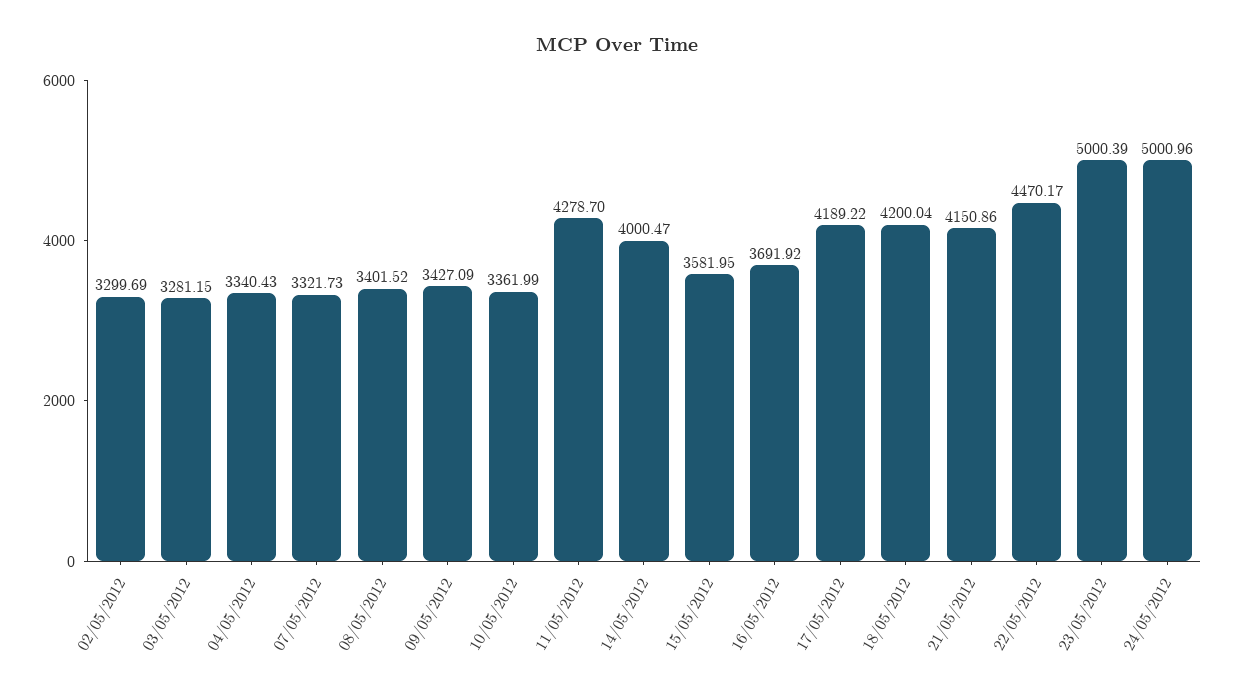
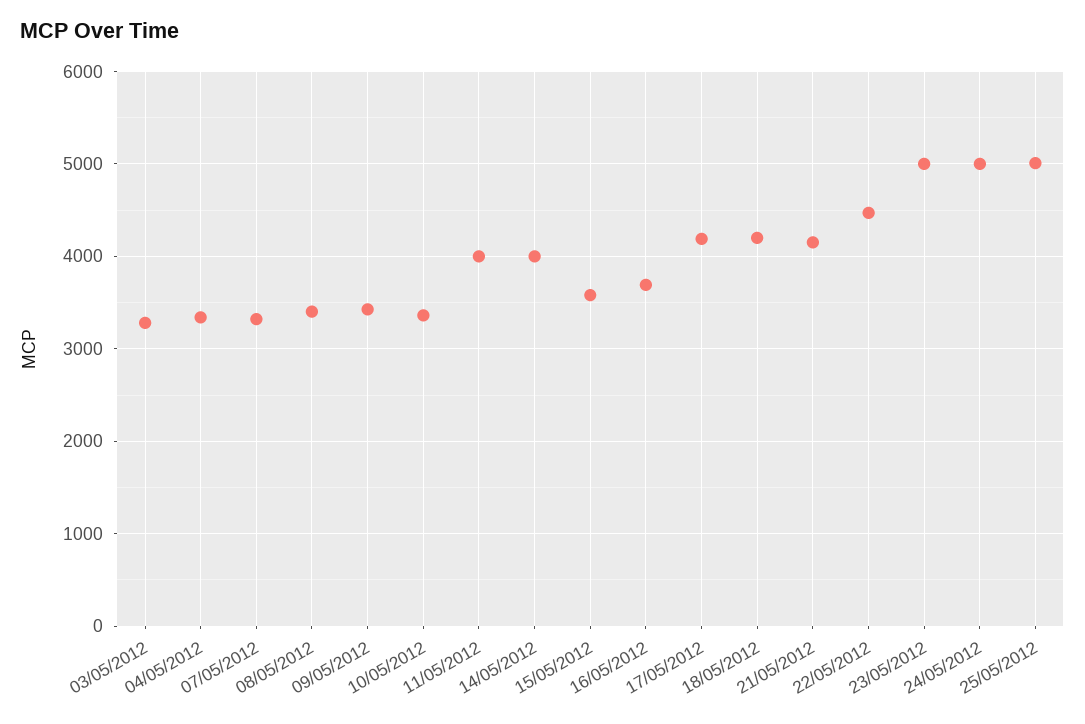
02/05/2012: 3299.69 -> none
11/05/2012: 4278.7 -> 4000
25/05/2012: none -> 5000

